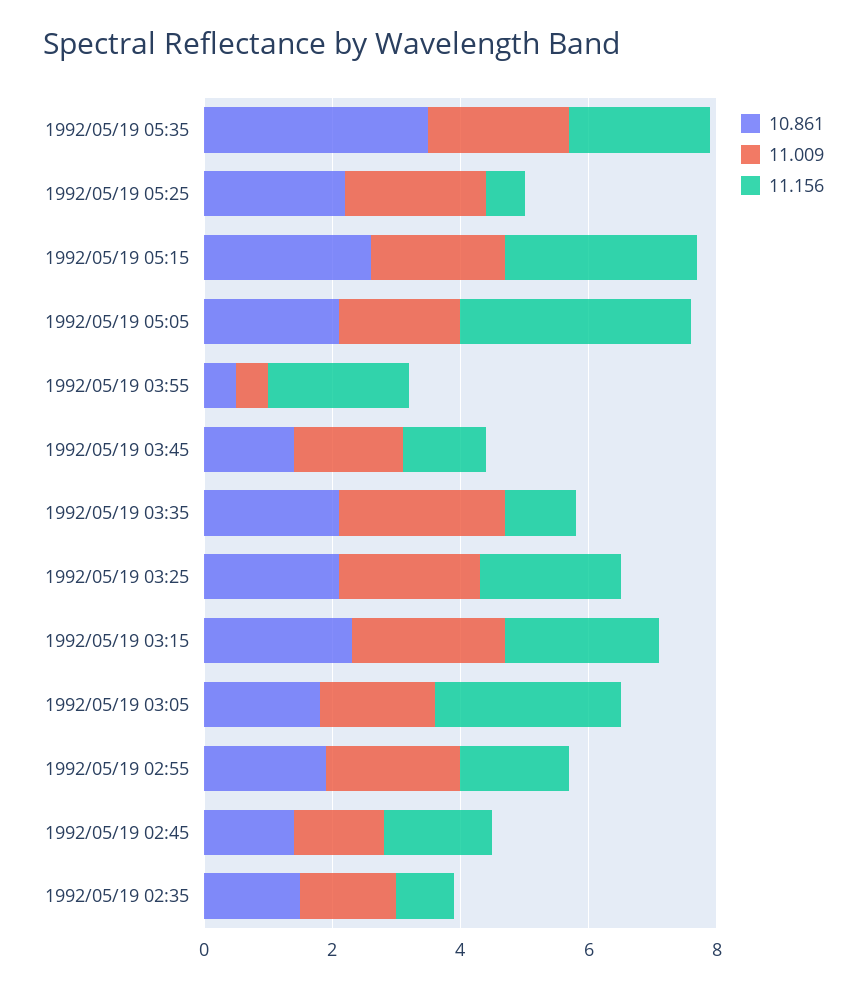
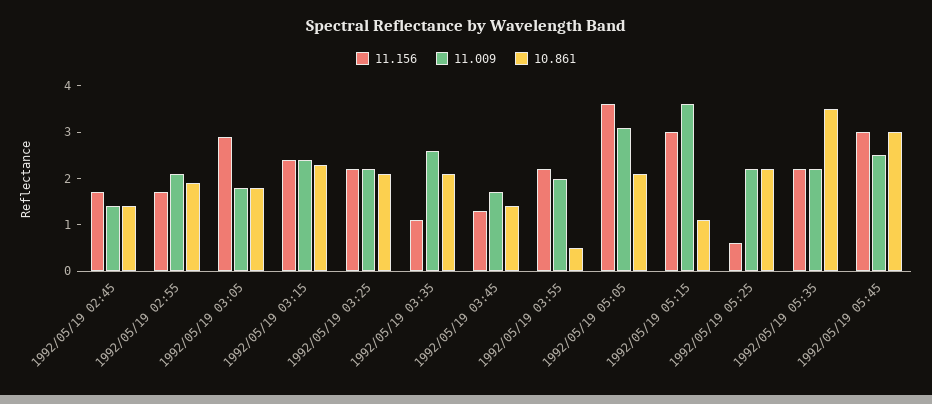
10.861, 1992/05/19 05:15: 2.5 -> 1
11.009, 1992/05/19 05:15: 2 -> 3.5
11.009, 1992/05/19 05:05: 2 -> 3
11.009, 1992/05/19 03:55: 0.5 -> 2
10.861, 1992/05/19 02:35: 1.5 -> none
11.009, 1992/05/19 02:35: 1.5 -> none
11.156, 1992/05/19 02:35: 1 -> none
11.156, 1992/05/19 05:45: none -> 3
11.009, 1992/05/19 05:45: none -> 2.5
10.861, 1992/05/19 05:45: none -> 3

